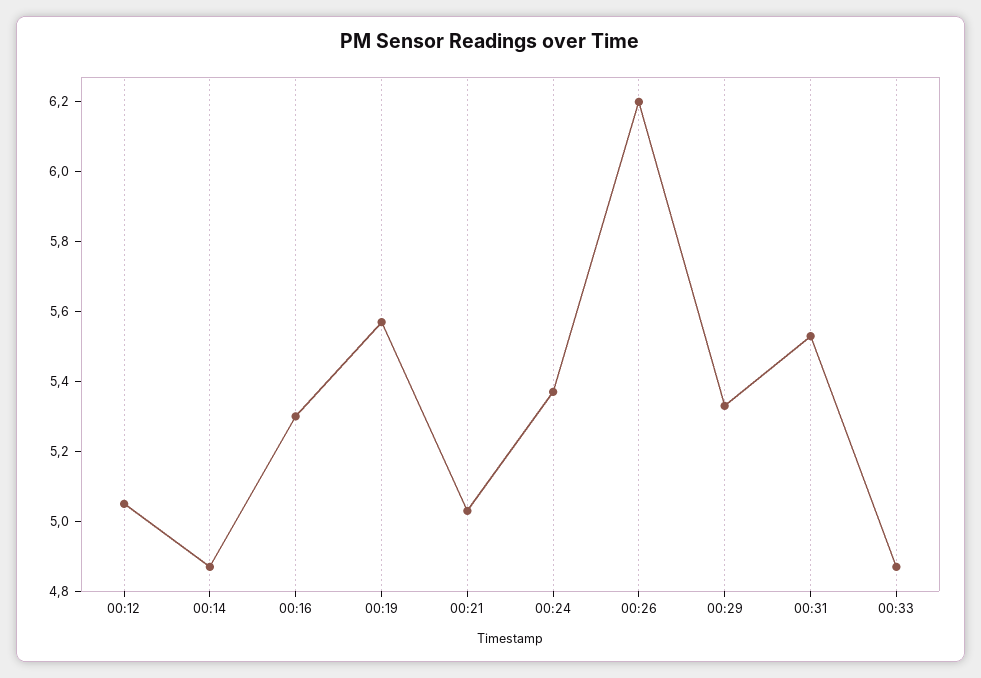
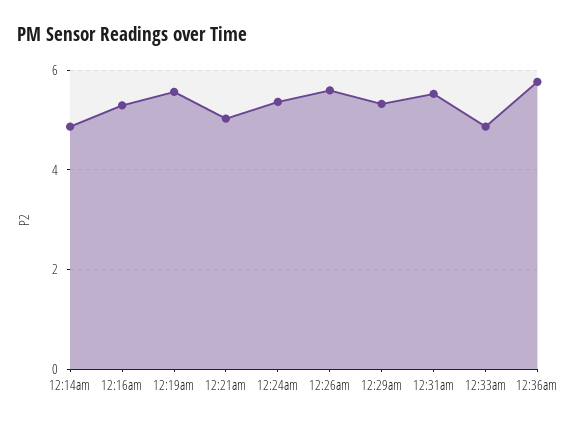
00:12: 5.05 -> none
00:26: 6.2 -> 5.6
12:36am: none -> 5.8

